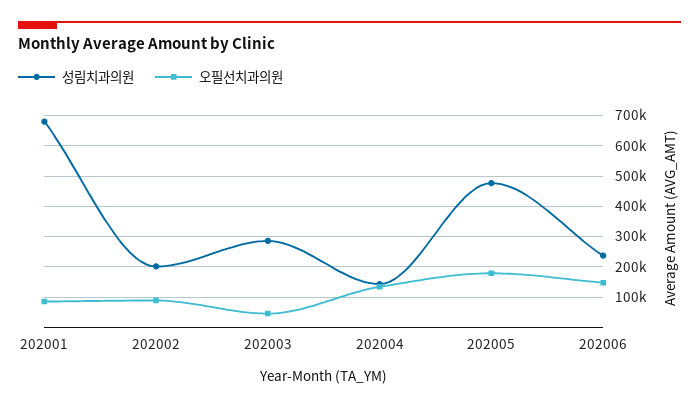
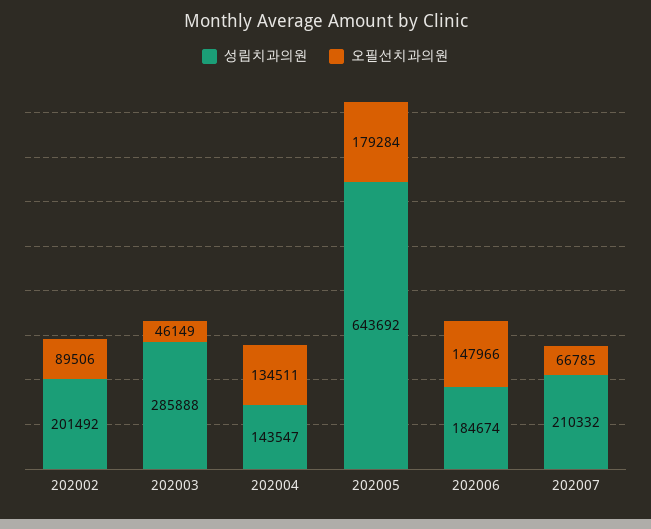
성림치과의원, 202001: 680000 -> none
오필선치과의원, 202001: 80000 -> none
성림치과의원, 202005: 480000 -> 643692
성림치과의원, 202006: 240000 -> 184674
성림치과의원, 202007: none -> 210332
오필선치과의원, 202007: none -> 66785

